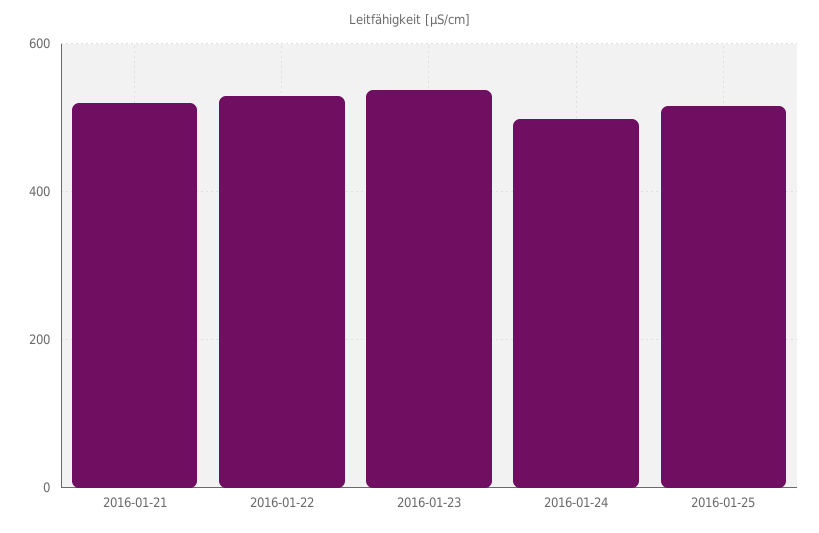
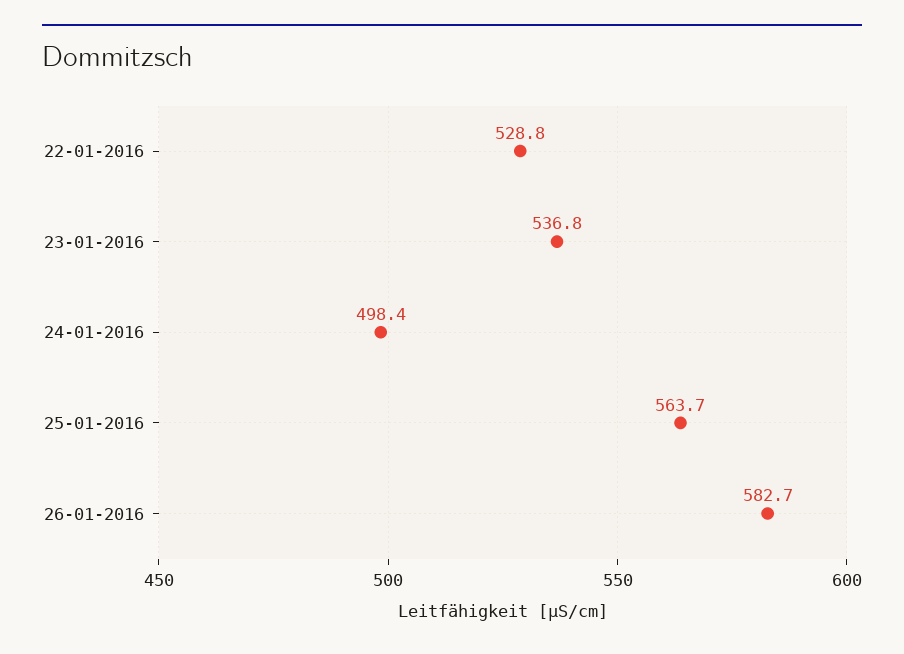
2016-01-21: 520 -> none
2016-01-25: 520 -> 563.7
26-01-2016: none -> 582.7

